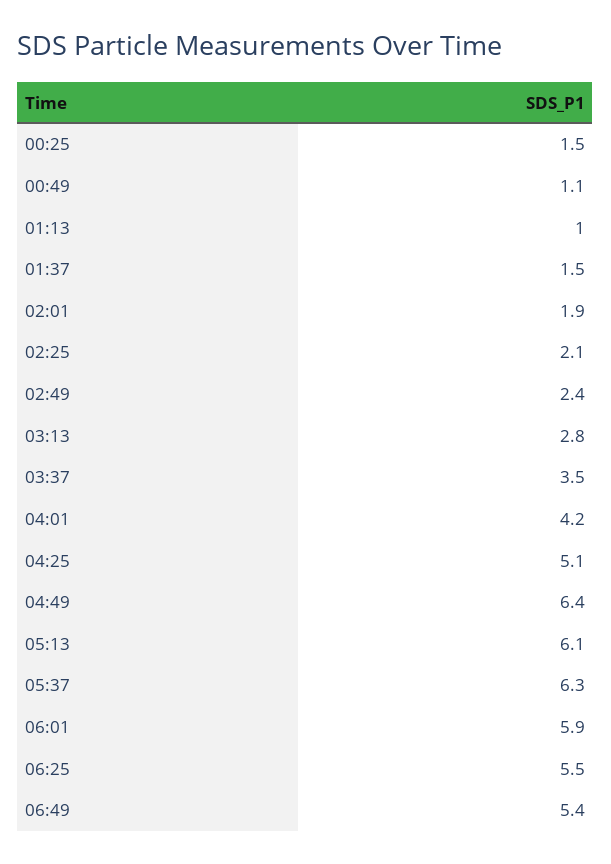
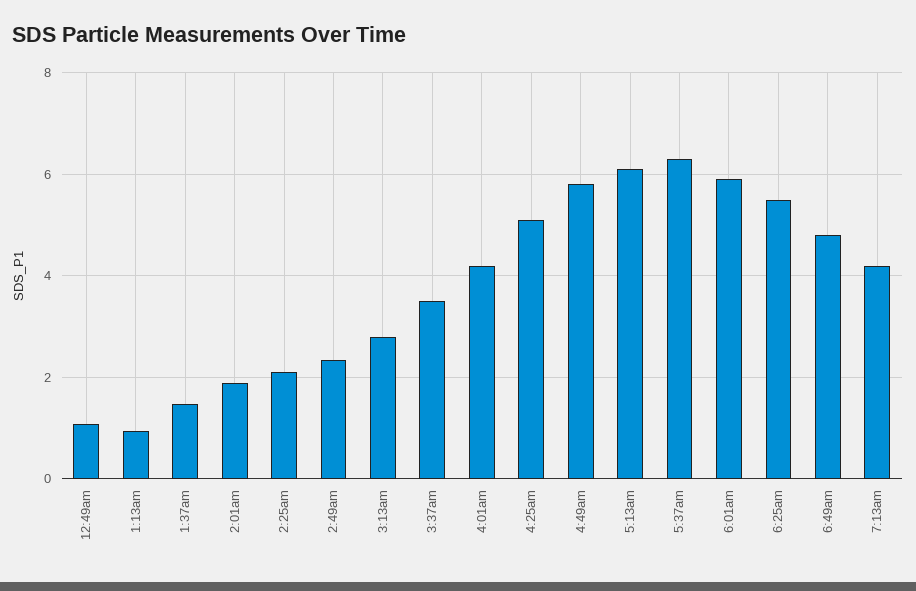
00:25: 1.5 -> none
04:49: 6.4 -> 5.8
06:49: 5.4 -> 4.8
7:13am: none -> 4.2

